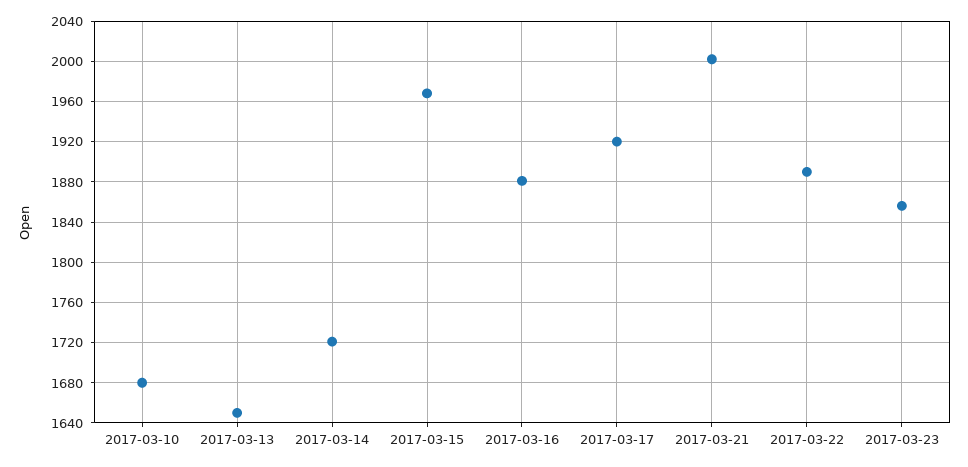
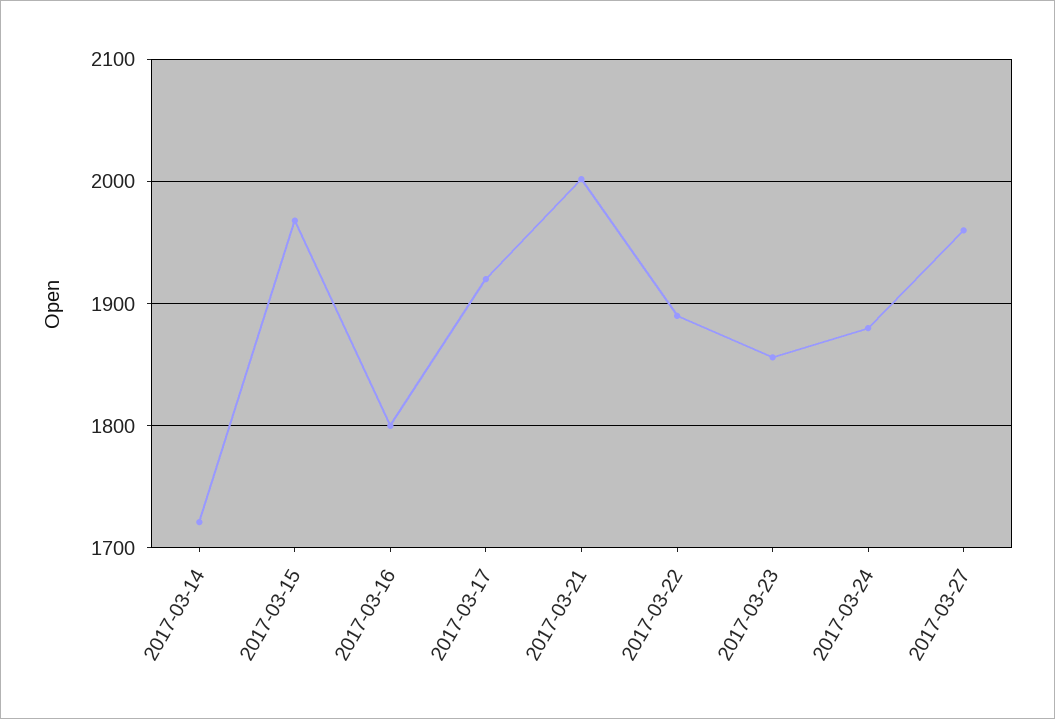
2017-03-10: 1680 -> none
2017-03-13: 1650 -> none
2017-03-16: 1880 -> 1800
2017-03-24: none -> 1880
2017-03-27: none -> 1960

